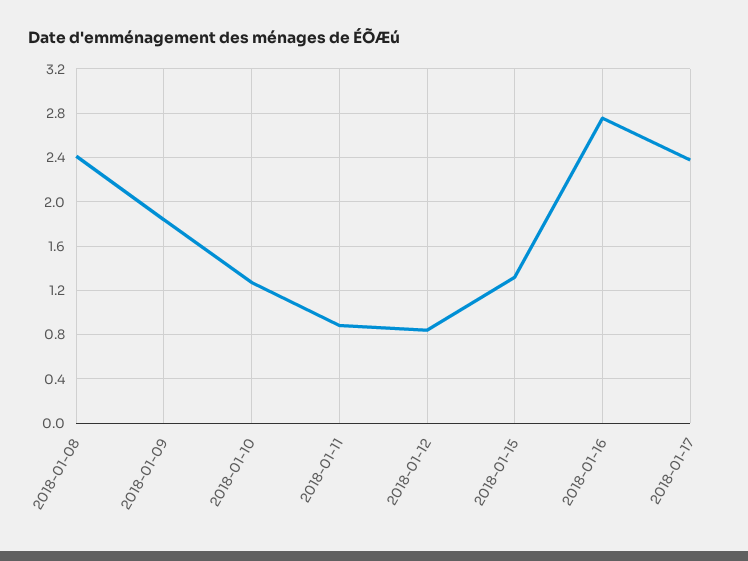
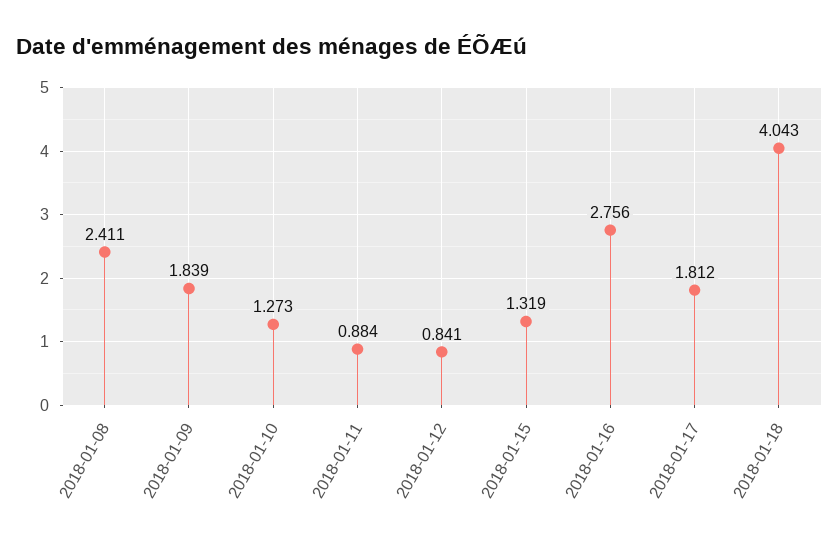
2018-01-17: 2.4 -> 1.812
2018-01-18: none -> 4.043

